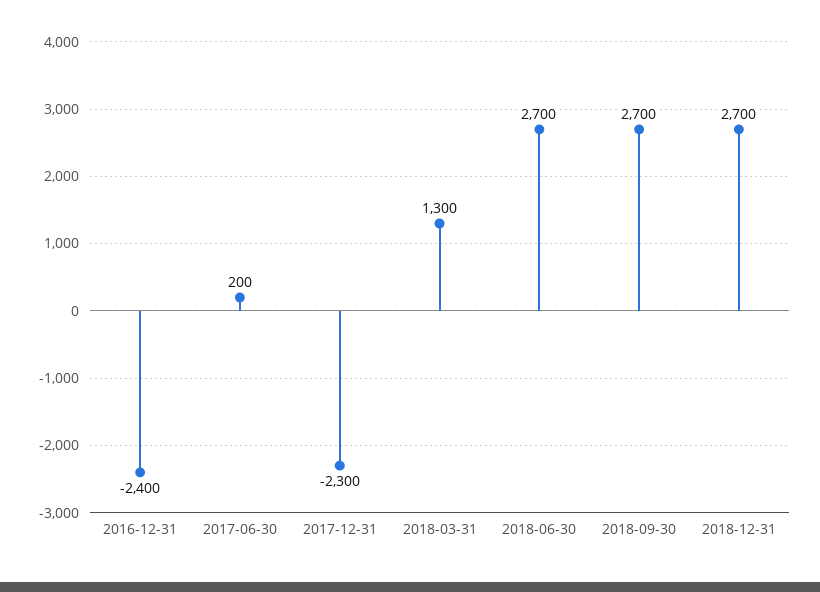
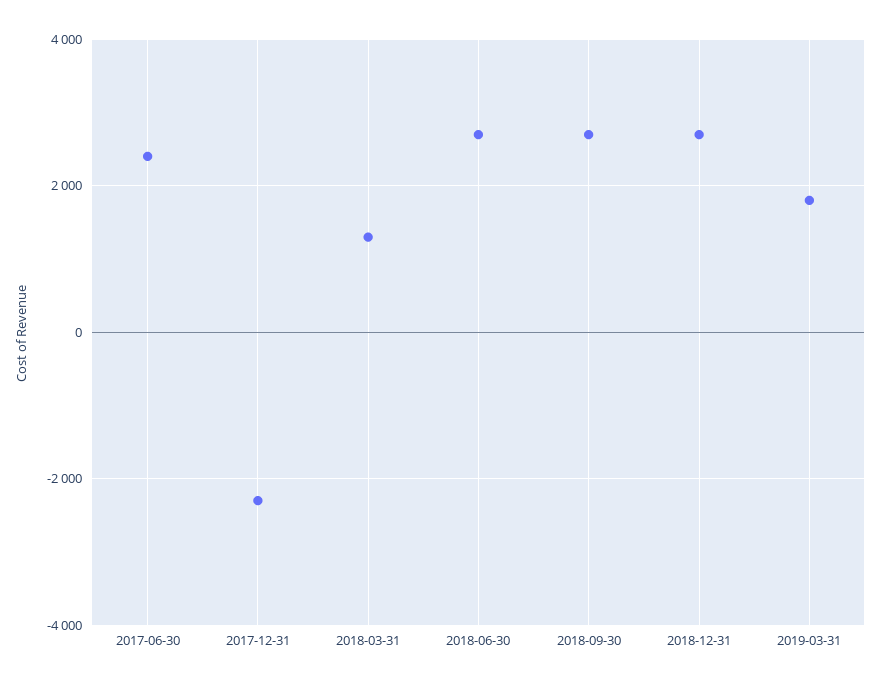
2016-12-31: -2400 -> none
2017-06-30: 200 -> 2400
2019-03-31: none -> 1800

